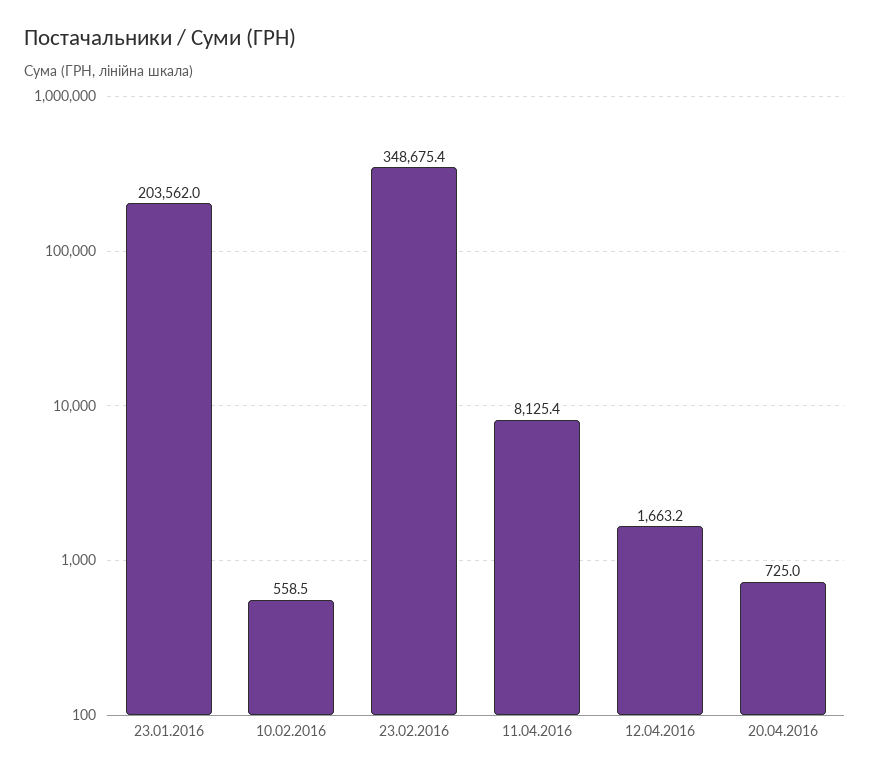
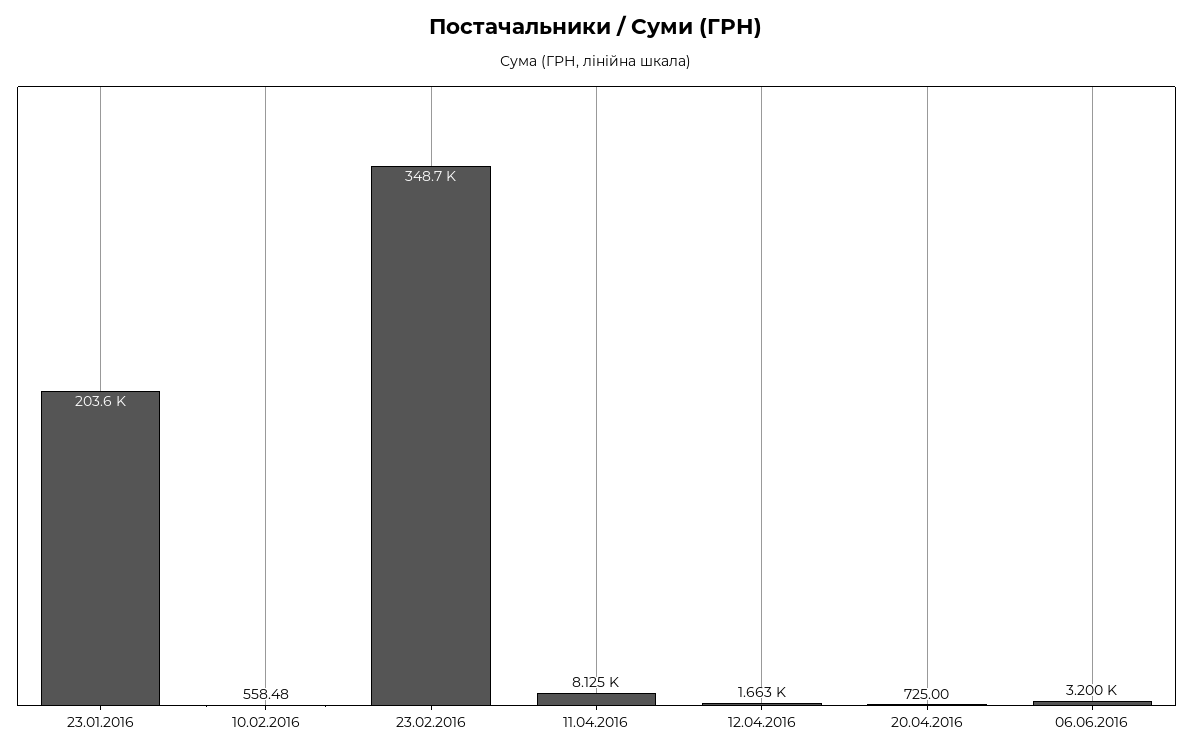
06.06.2016: none -> 3200

